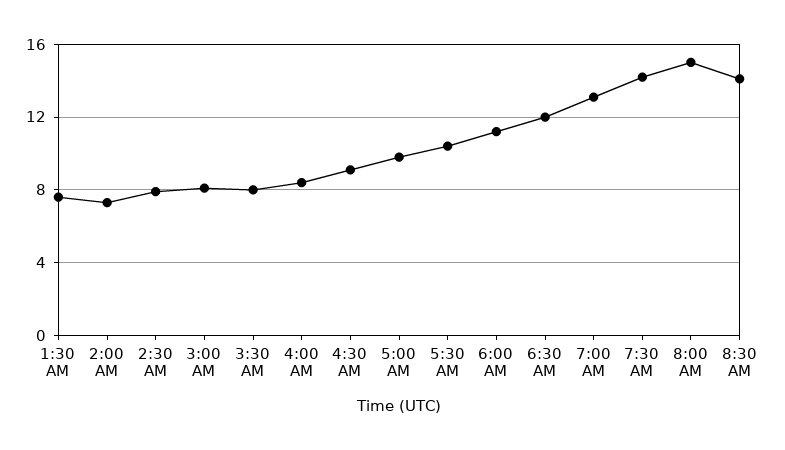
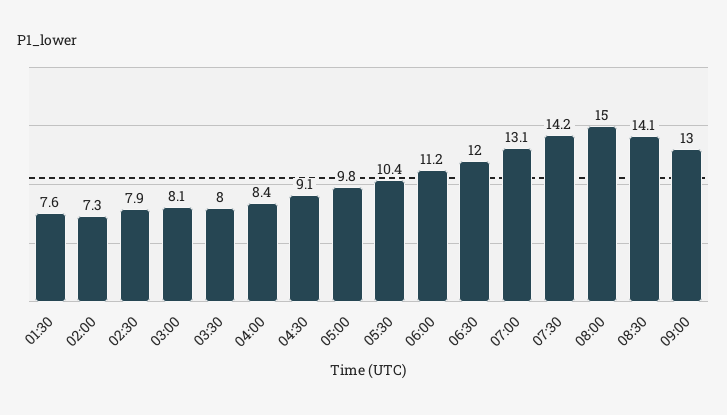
09:00: none -> 13

